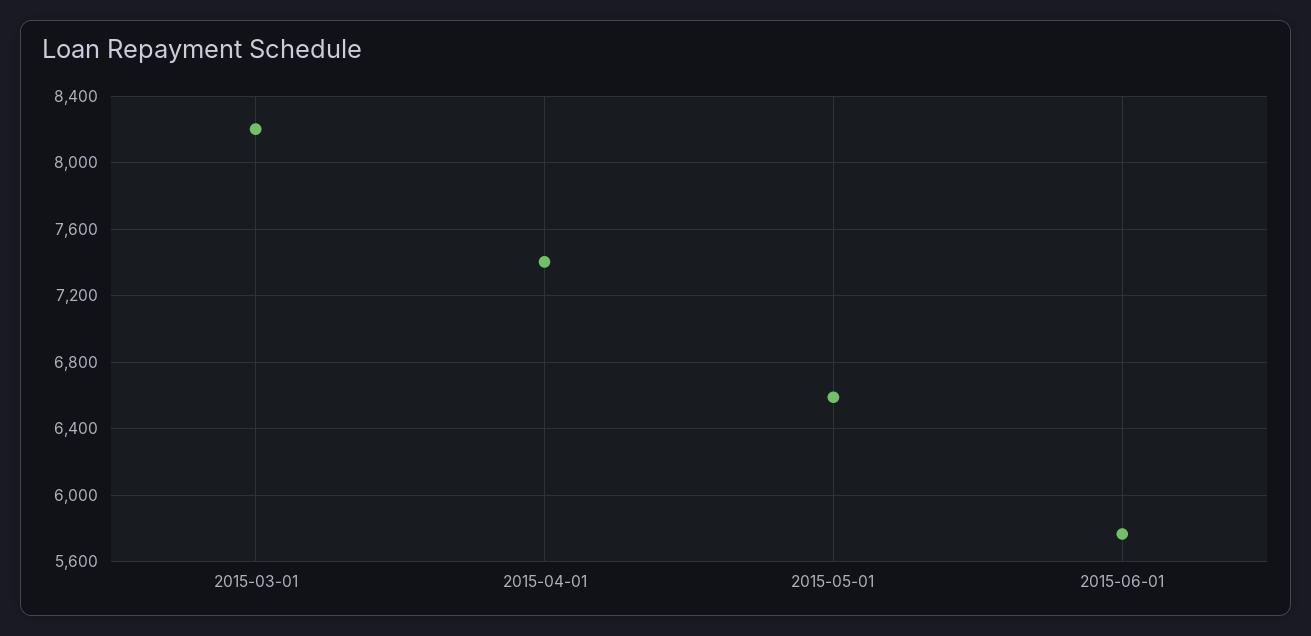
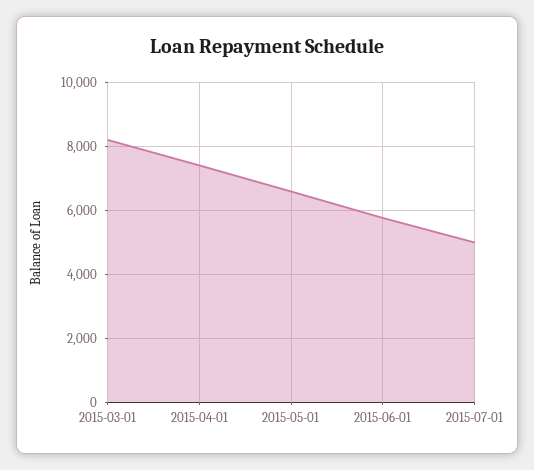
2015-07-01: none -> 5000

